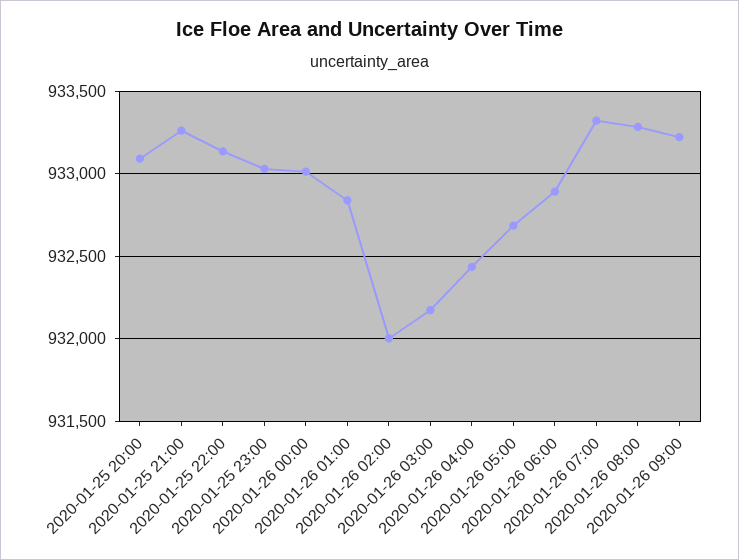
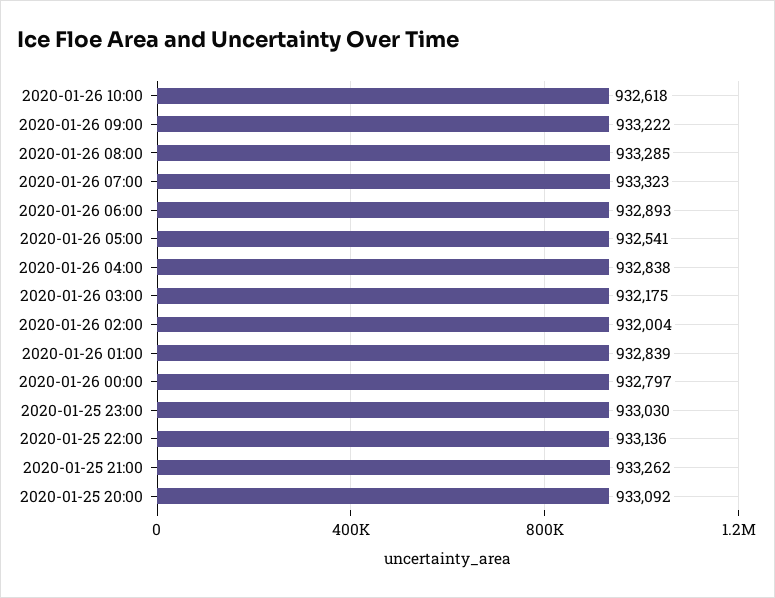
2020-01-26 00:00: 933000 -> 932797
2020-01-26 04:00: 932450 -> 932838
2020-01-26 05:00: 932700 -> 932541
2020-01-26 10:00: none -> 932618

